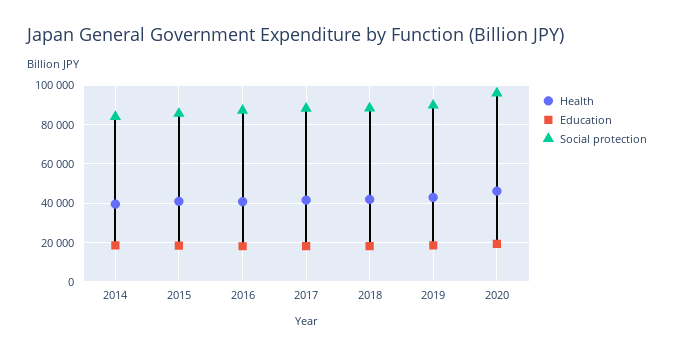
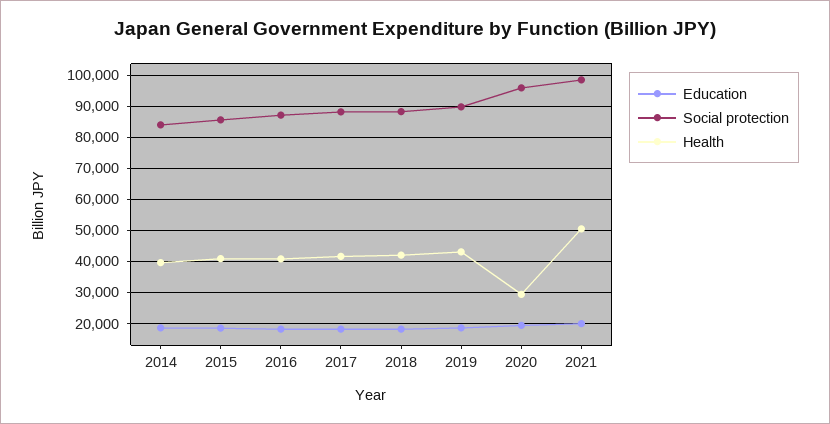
Health, 2020: 45000 -> 30000
Education, 2021: none -> 20000
Social protection, 2021: none -> 98000
Health, 2021: none -> 50000

